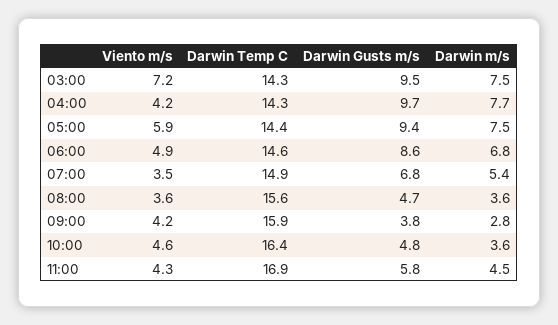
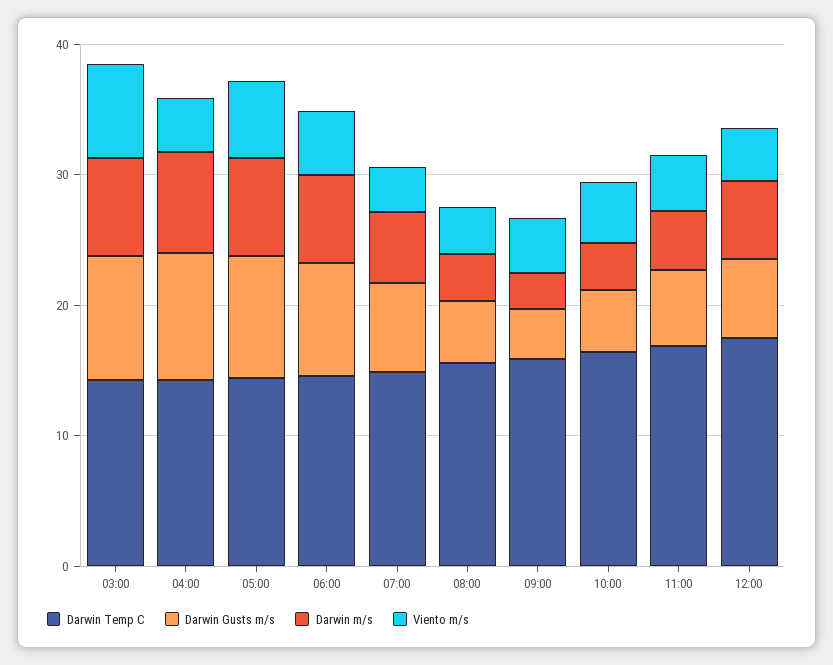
Darwin Temp C, 12:00: none -> 18
Darwin Gusts m/s, 12:00: none -> 6
Darwin m/s, 12:00: none -> 6
Viento m/s, 12:00: none -> 4

